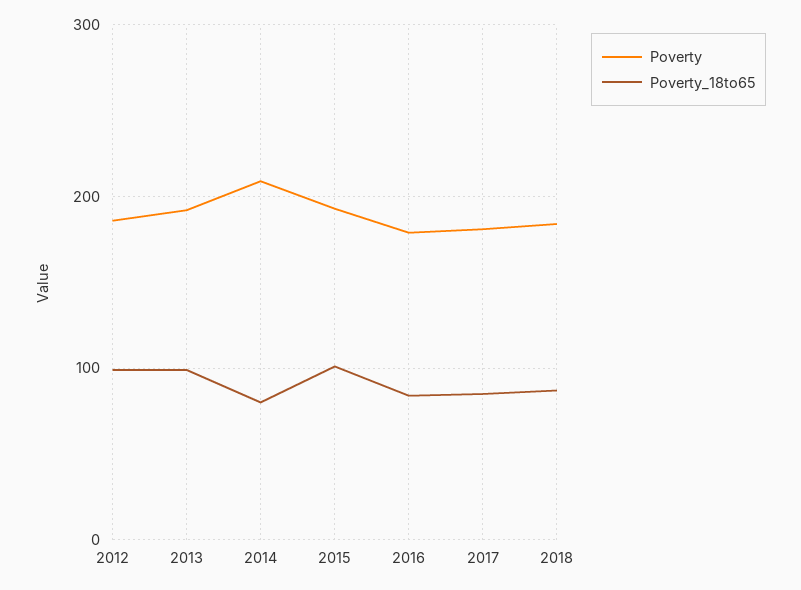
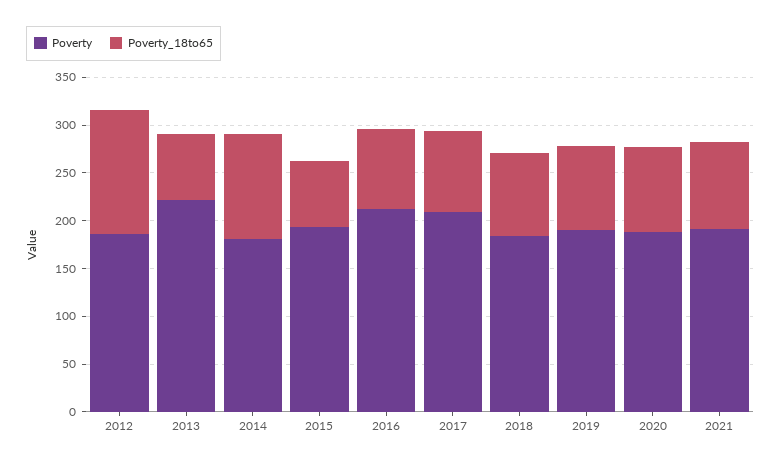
Poverty_18to65, 2012: 100 -> 130
Poverty, 2013: 190 -> 220
Poverty_18to65, 2013: 100 -> 70
Poverty, 2014: 210 -> 180
Poverty_18to65, 2014: 80 -> 110
Poverty_18to65, 2015: 100 -> 70
Poverty, 2016: 180 -> 210
Poverty, 2017: 180 -> 210
Poverty, 2019: none -> 190
Poverty_18to65, 2019: none -> 90
Poverty, 2020: none -> 190
Poverty_18to65, 2020: none -> 90
Poverty, 2021: none -> 190
Poverty_18to65, 2021: none -> 90

